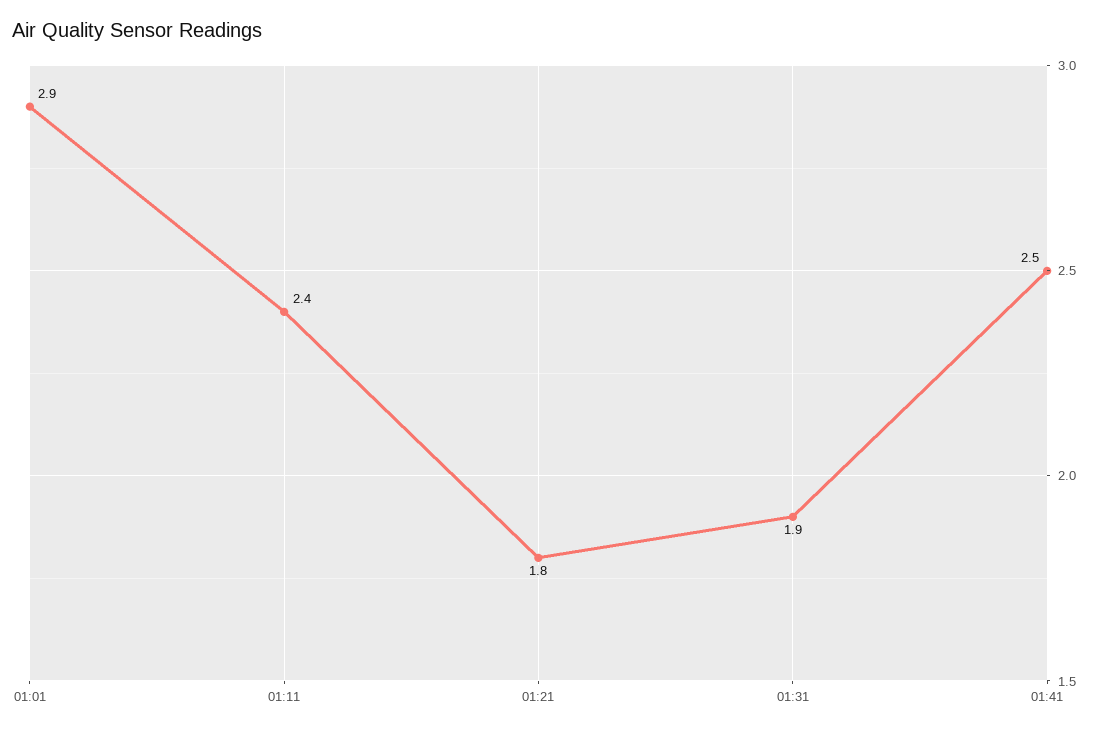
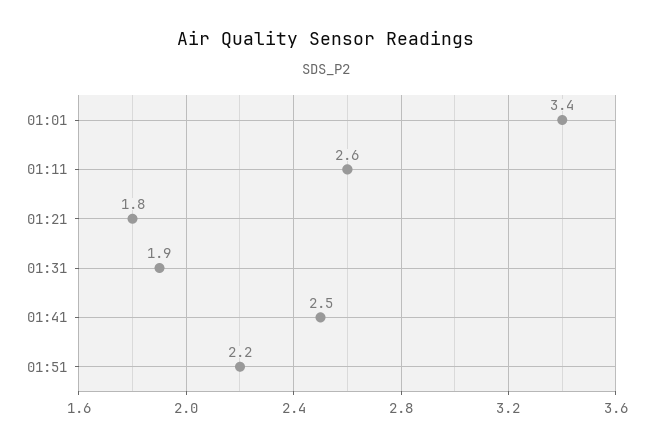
01:01: 2.9 -> 3.4
01:11: 2.4 -> 2.6
01:51: none -> 2.2

